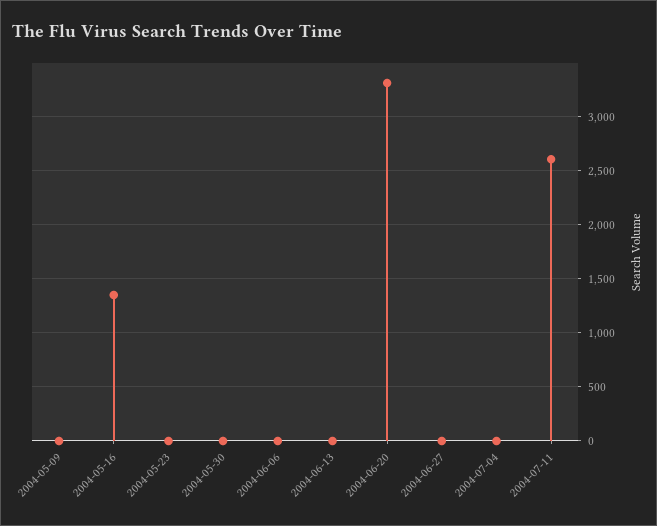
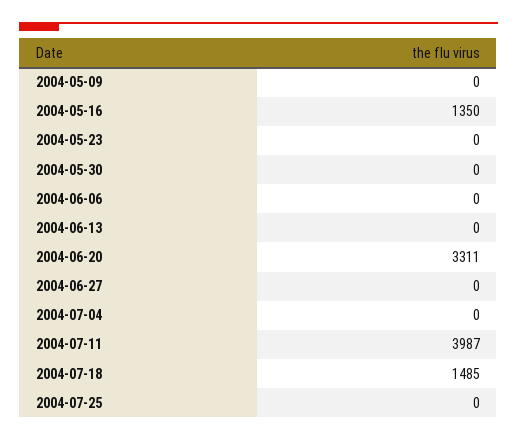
2004-07-11: 2600 -> 3987
2004-07-18: none -> 1485
2004-07-25: none -> 0

